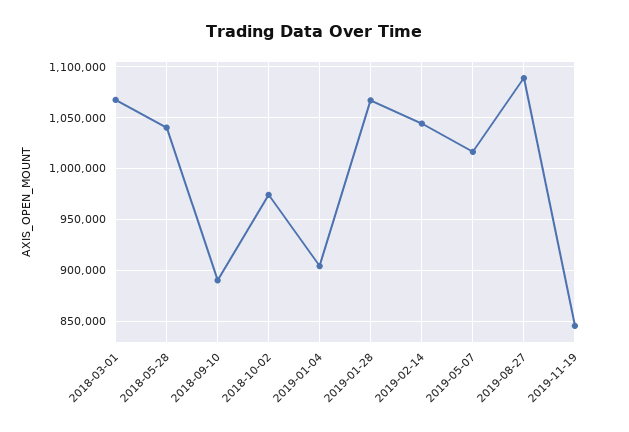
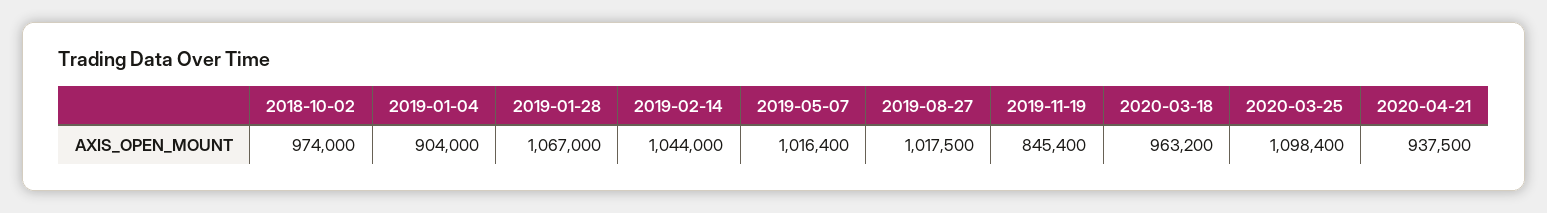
2018-03-01: 1070000 -> none
2018-05-28: 1040000 -> none
2018-09-10: 890000 -> none
2019-08-27: 1090000 -> 1017500
2020-03-18: none -> 963200
2020-03-25: none -> 1098400
2020-04-21: none -> 937500

